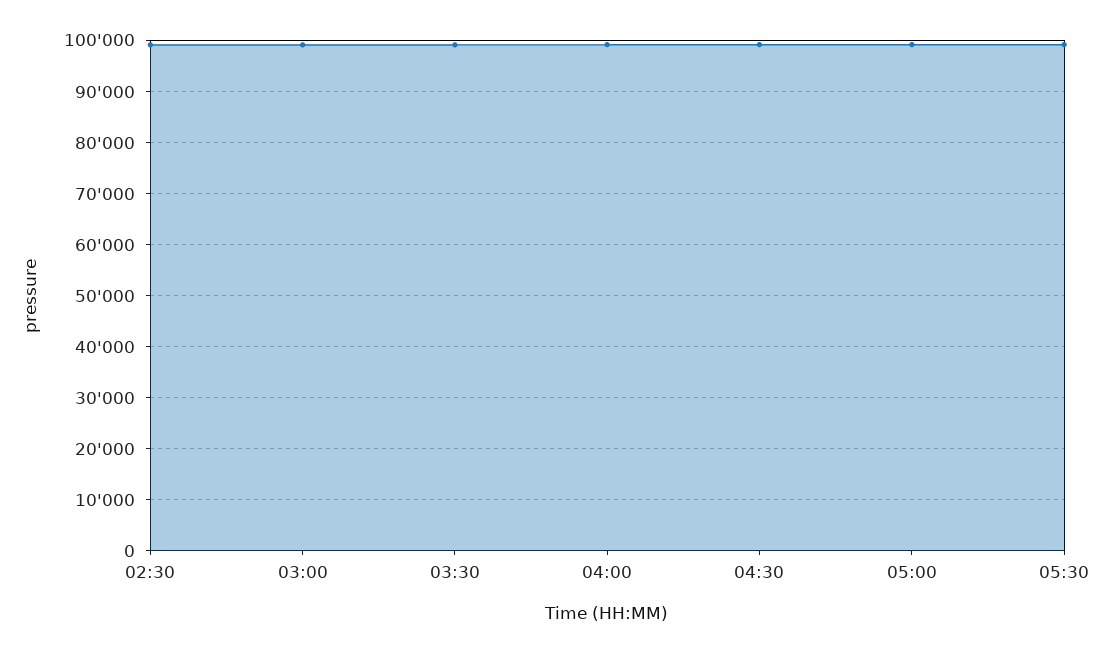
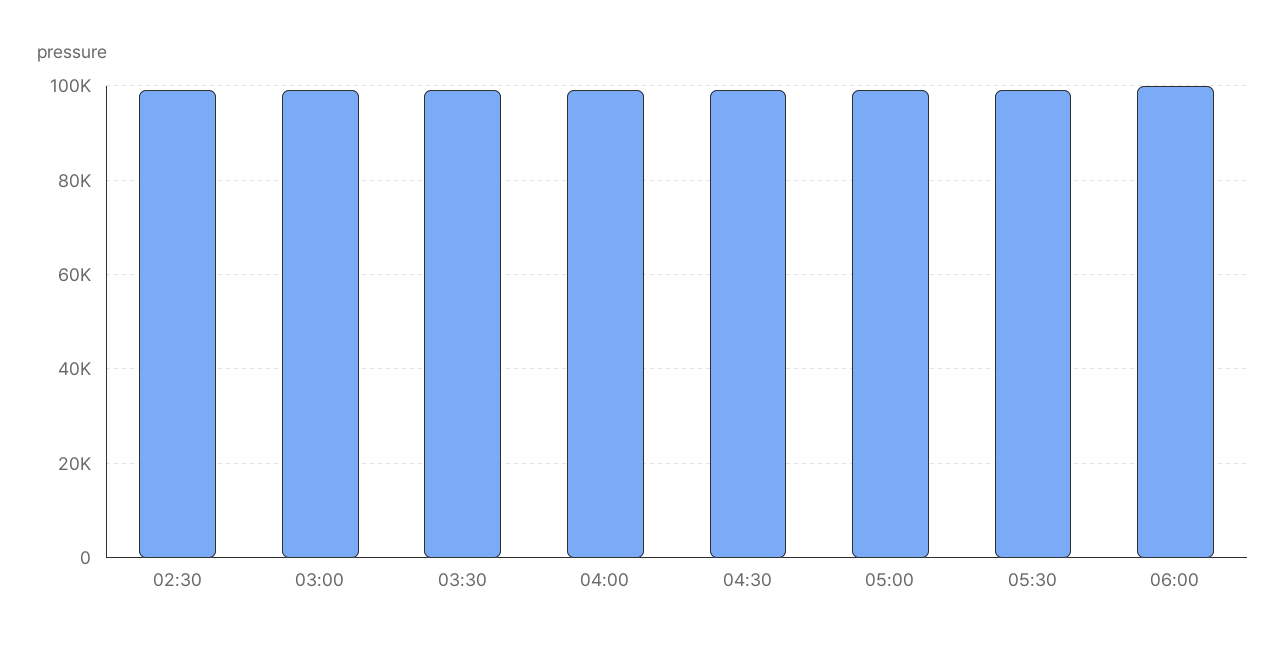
06:00: none -> 100000

